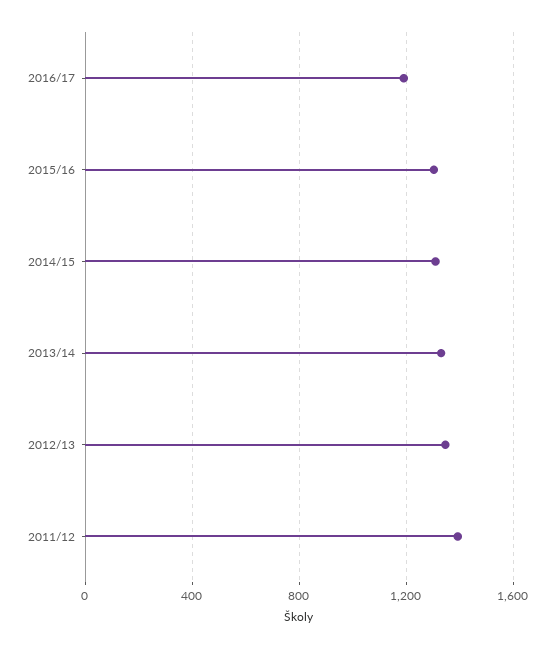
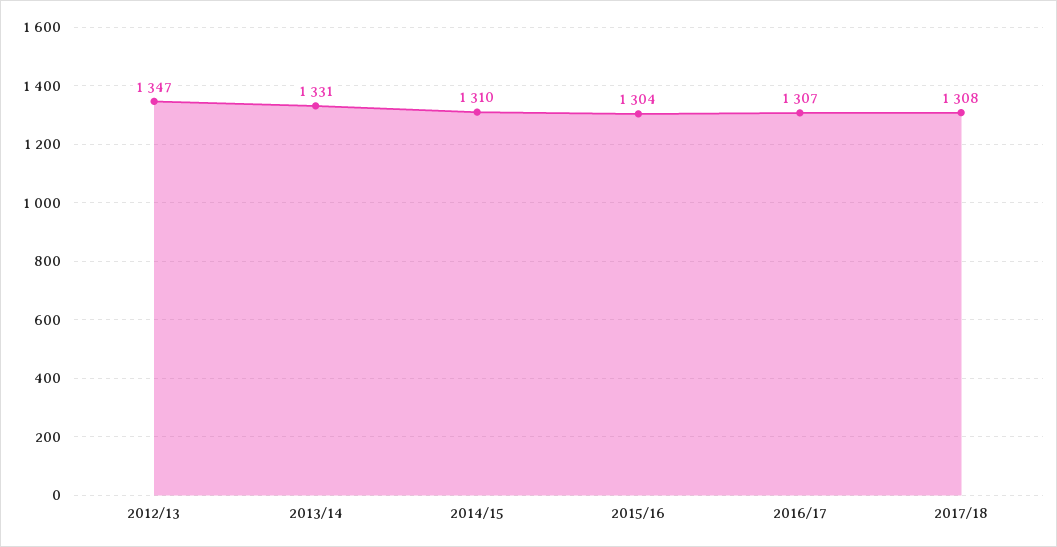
2016/17: 1200 -> 1307
2011/12: 1400 -> none
2017/18: none -> 1308

